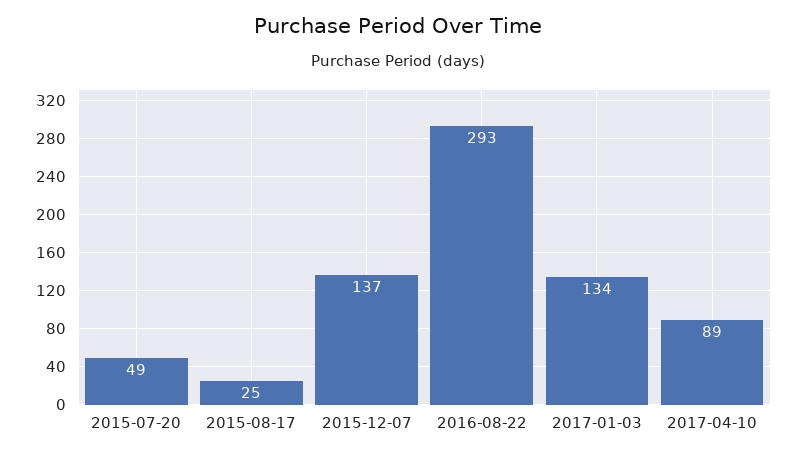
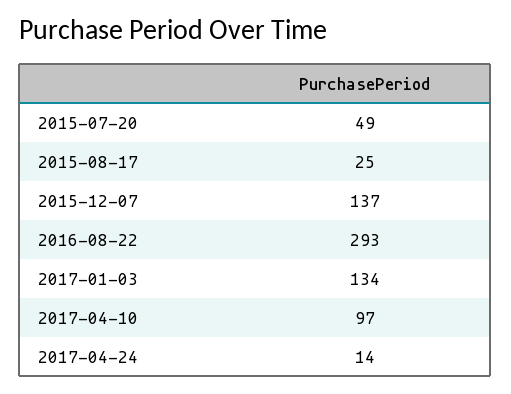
2017-04-10: 89 -> 97
2017-04-24: none -> 14

